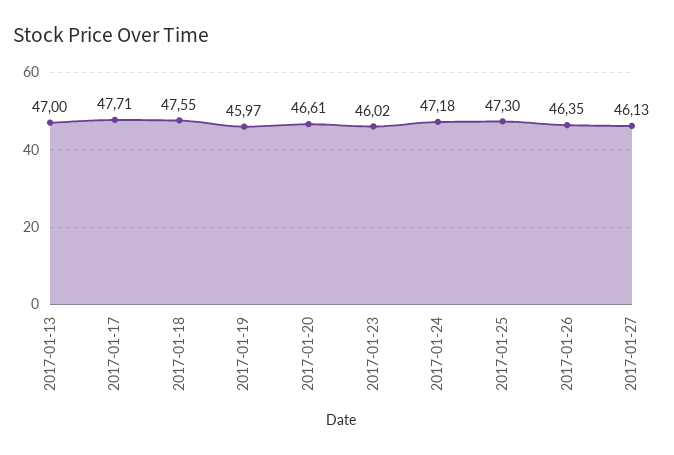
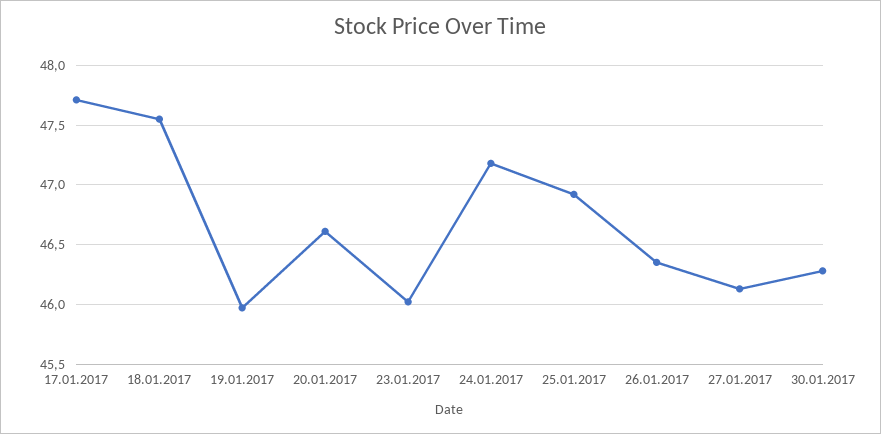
2017-01-13: 47 -> none
2017-01-25: 47.3 -> 46.9
30.01.2017: none -> 46.3

